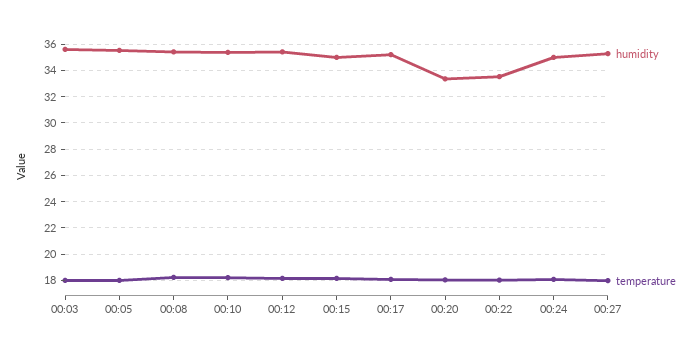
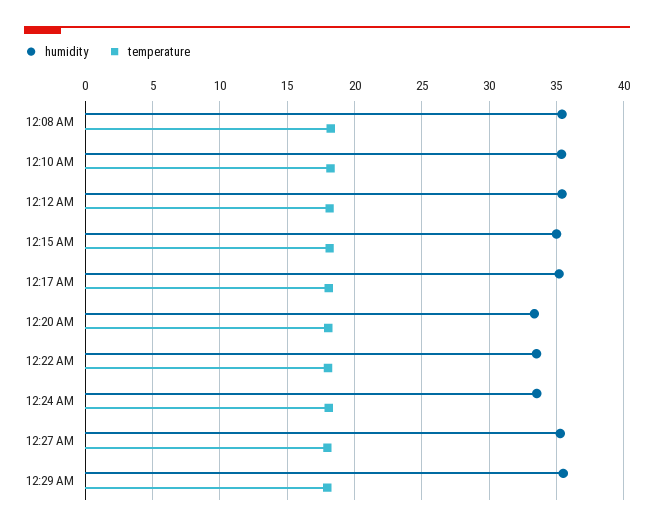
humidity, 00:03: 35.5 -> none
temperature, 00:03: 18 -> none
humidity, 00:05: 35.5 -> none
temperature, 00:05: 18 -> none
humidity, 00:24: 35 -> 33.5
humidity, 12:29 AM: none -> 35.5
temperature, 12:29 AM: none -> 18

